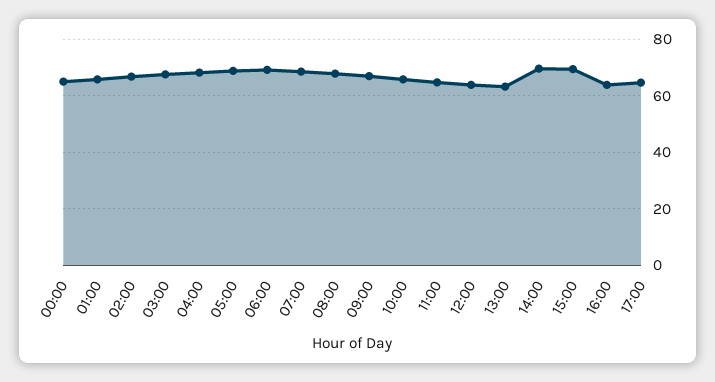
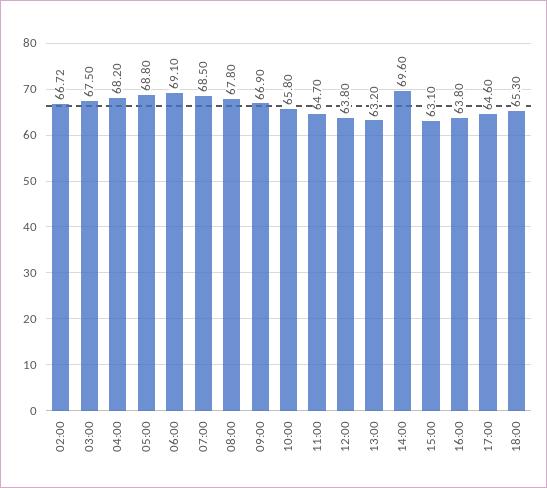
00:00: 65 -> none
01:00: 65 -> none
15:00: 70 -> 63.1
18:00: none -> 65.3

